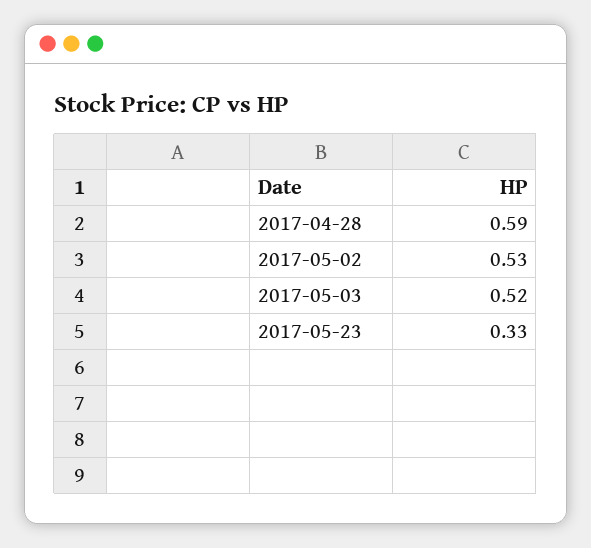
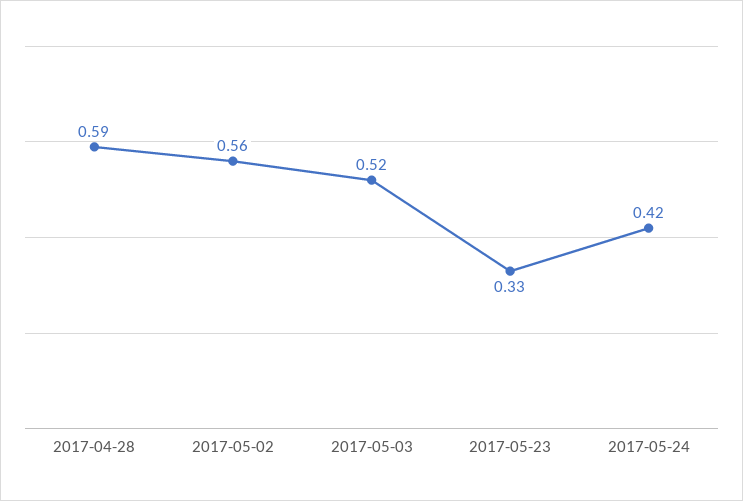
2017-05-02: 0.53 -> 0.56
2017-05-24: none -> 0.42

